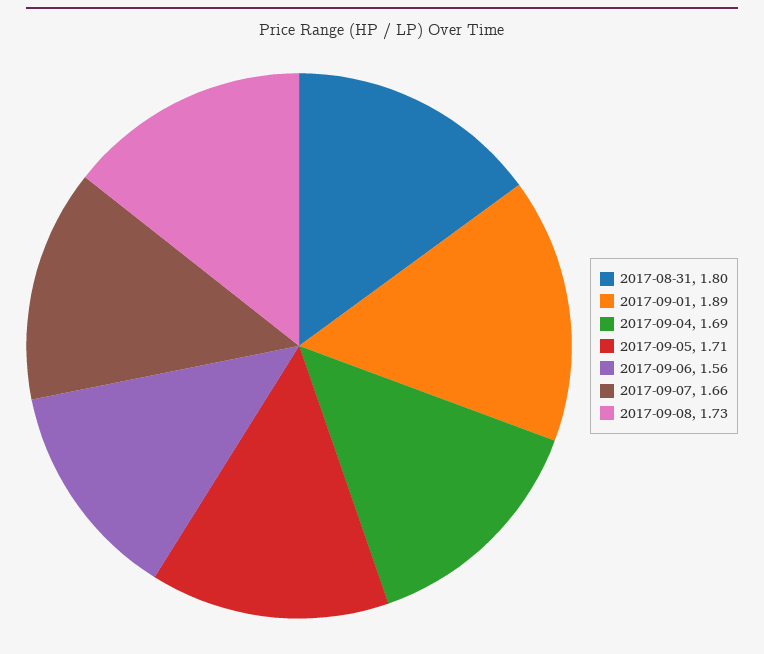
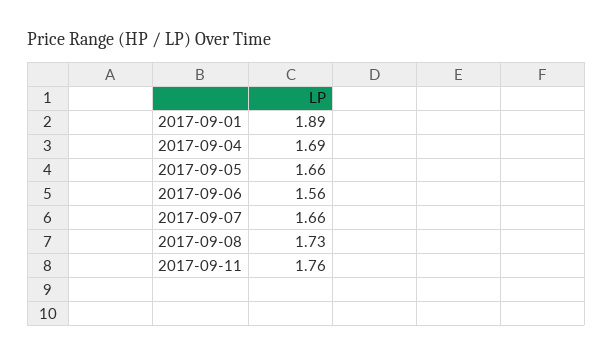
2017-08-31: 1.8 -> none
2017-09-05: 1.71 -> 1.66
2017-09-11: none -> 1.76

